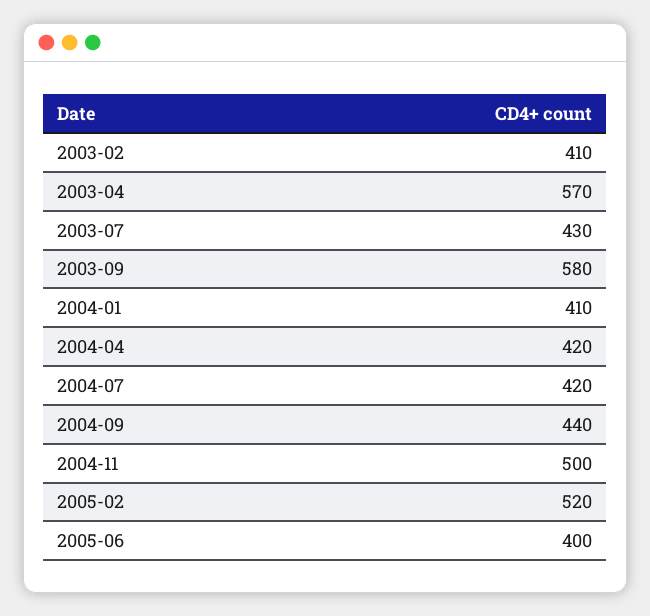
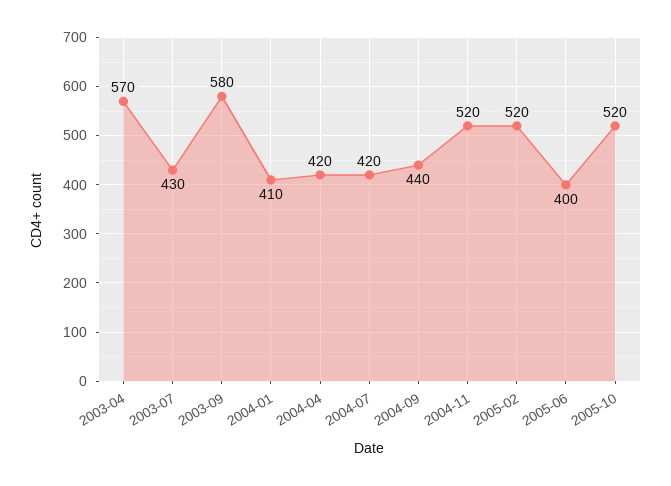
2003-02: 410 -> none
2004-11: 500 -> 520
2005-10: none -> 520

